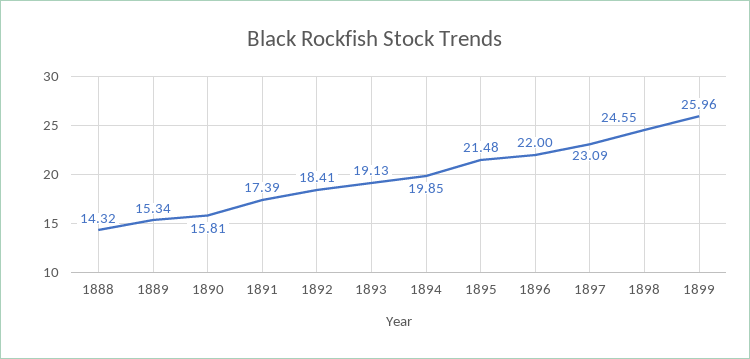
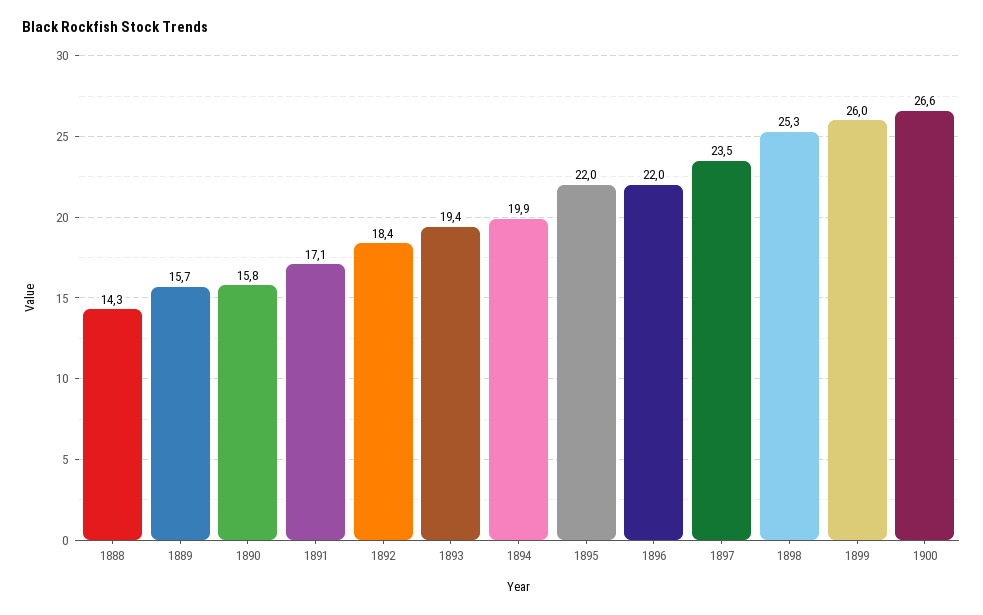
1889: 15.34 -> 15.7
1891: 17.39 -> 17.1
1893: 19.13 -> 19.4
1895: 21.48 -> 22
1897: 23.09 -> 23.5
1898: 24.55 -> 25.3
1900: none -> 26.6

